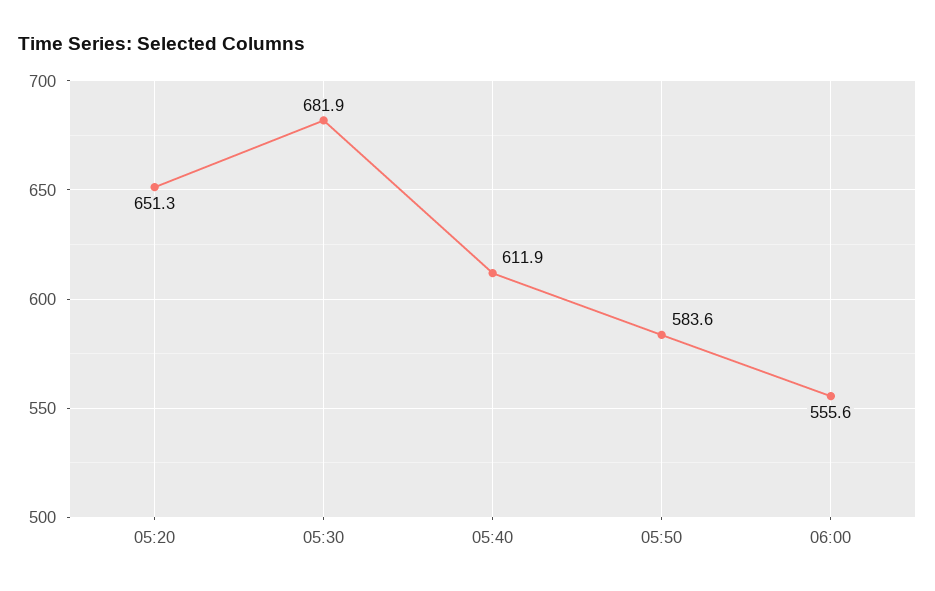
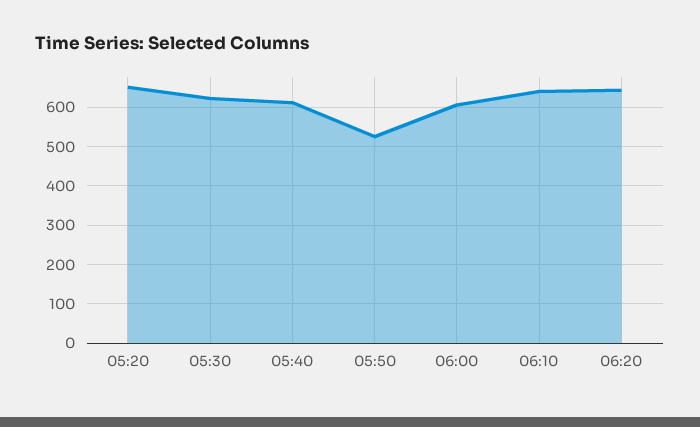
05:30: 681.9 -> 620
05:50: 583.6 -> 520
06:00: 555.6 -> 600
06:10: none -> 640
06:20: none -> 640

